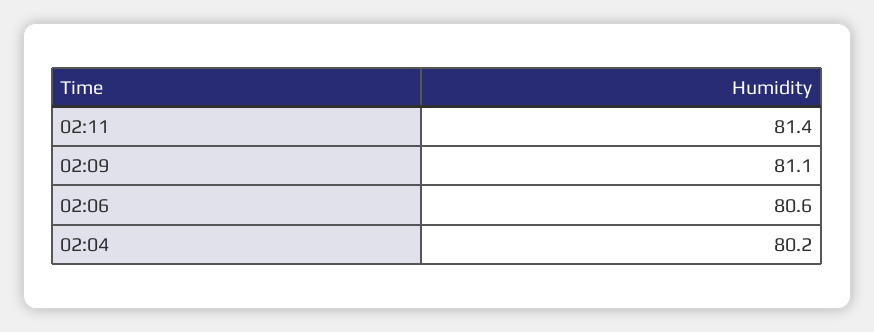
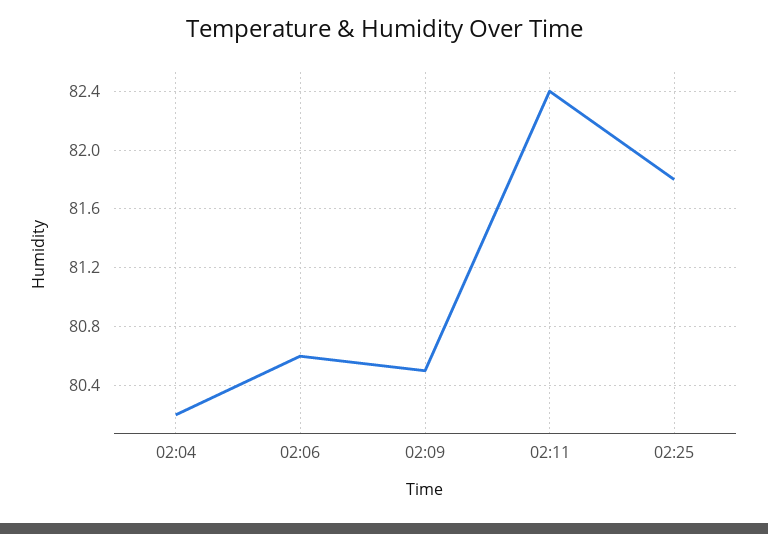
02:11: 81.4 -> 82.4
02:09: 81.1 -> 80.5
02:25: none -> 81.8

